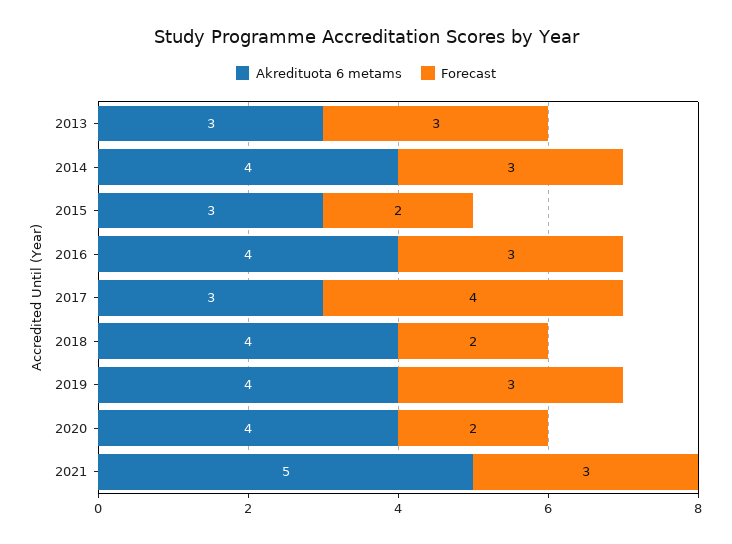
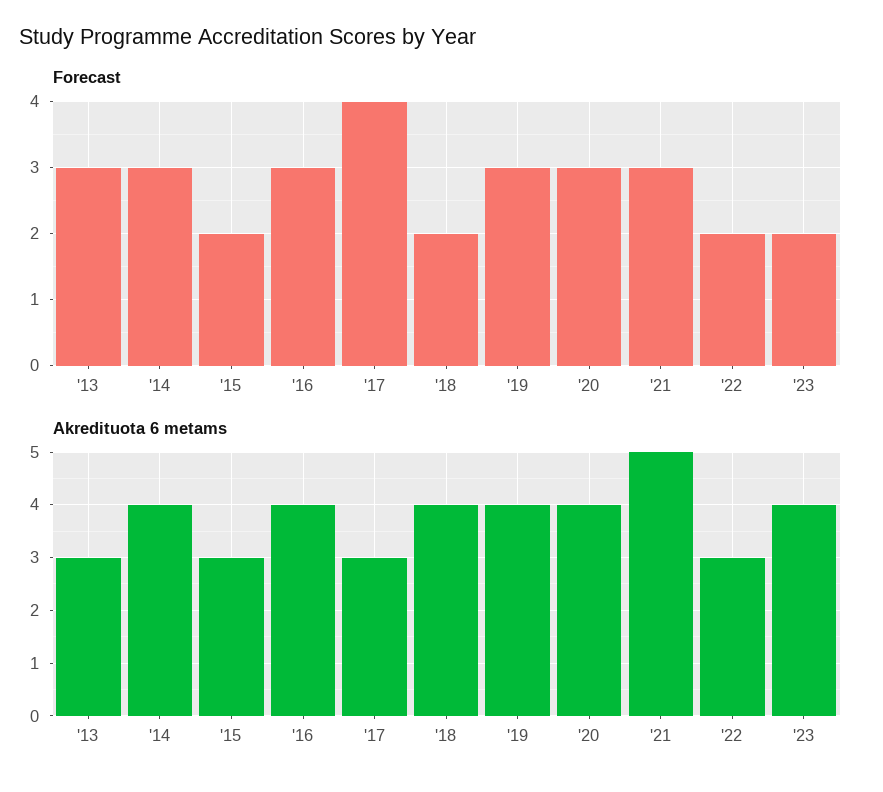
Forecast, 2020: 2 -> 3
Forecast, '22: none -> 2
Forecast, '23: none -> 2
Akredituota 6 metams, '22: none -> 3
Akredituota 6 metams, '23: none -> 4

